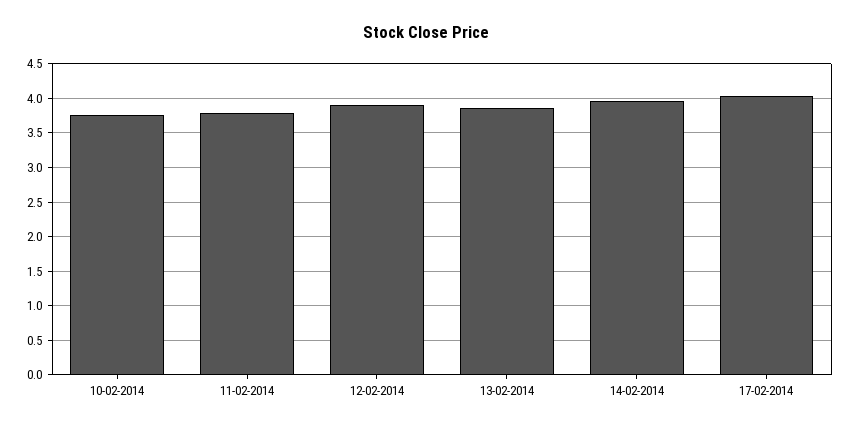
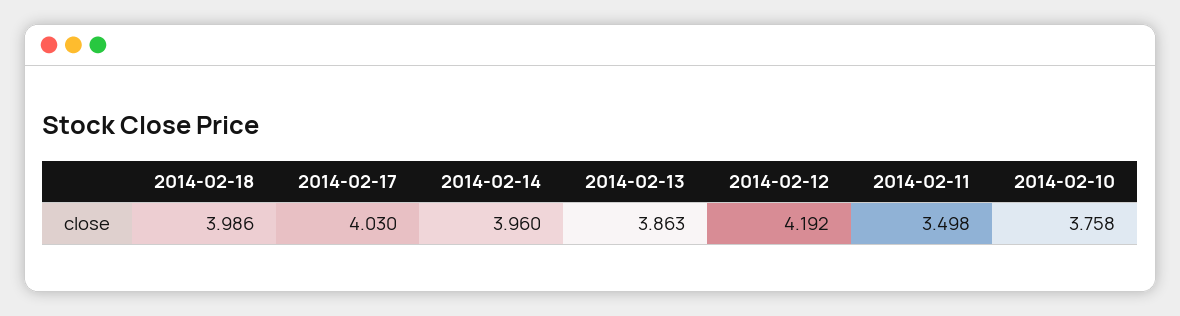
11-02-2014: 3.8 -> 3.498
12-02-2014: 3.9 -> 4.192
2014-02-18: none -> 3.986

